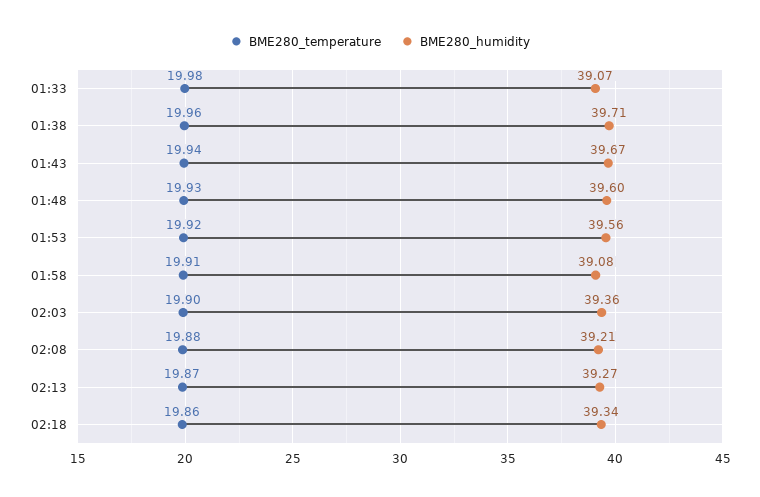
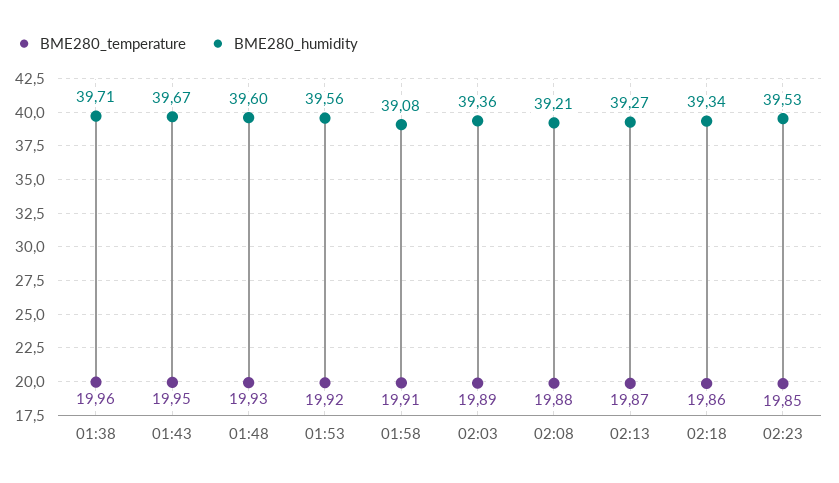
BME280_temperature, 01:33: 19.98 -> none
BME280_humidity, 01:33: 39.07 -> none
BME280_temperature, 01:43: 19.94 -> 19.95
BME280_temperature, 02:03: 19.9 -> 19.89
BME280_temperature, 02:23: none -> 19.85
BME280_humidity, 02:23: none -> 39.53

